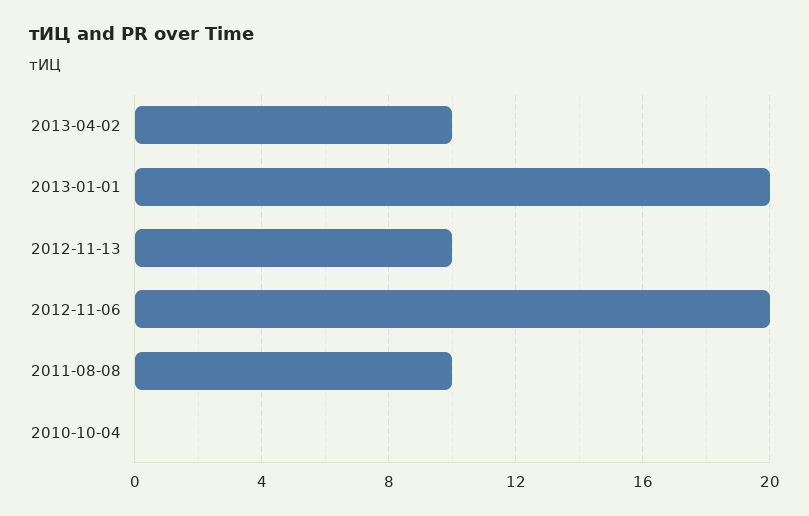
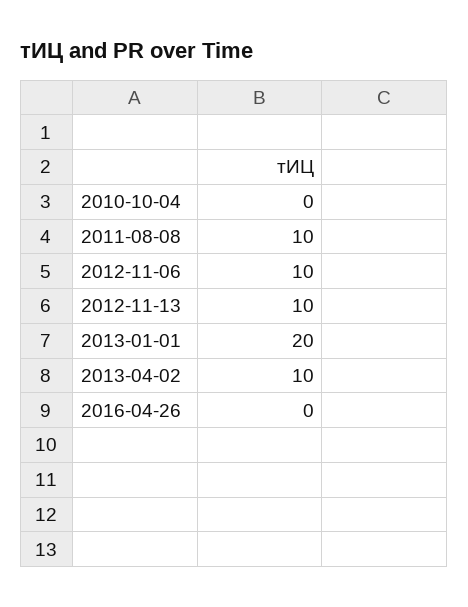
2012-11-06: 20 -> 10
2016-04-26: none -> 0

